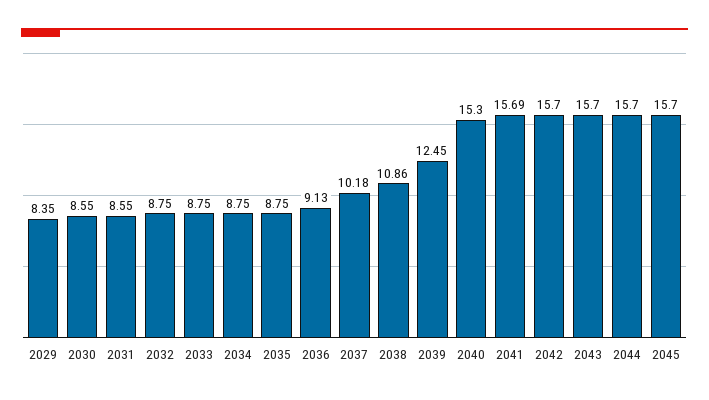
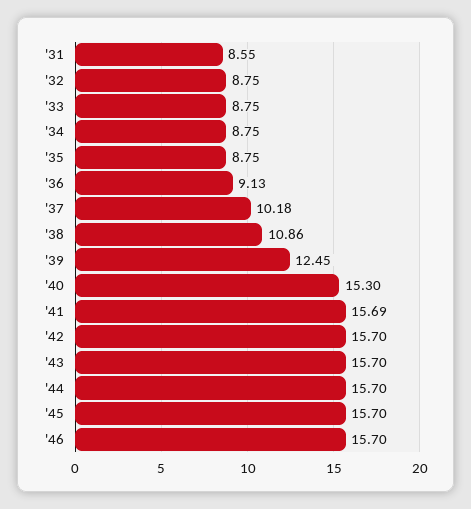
2029: 8.35 -> none
2030: 8.55 -> none
'46: none -> 15.7

